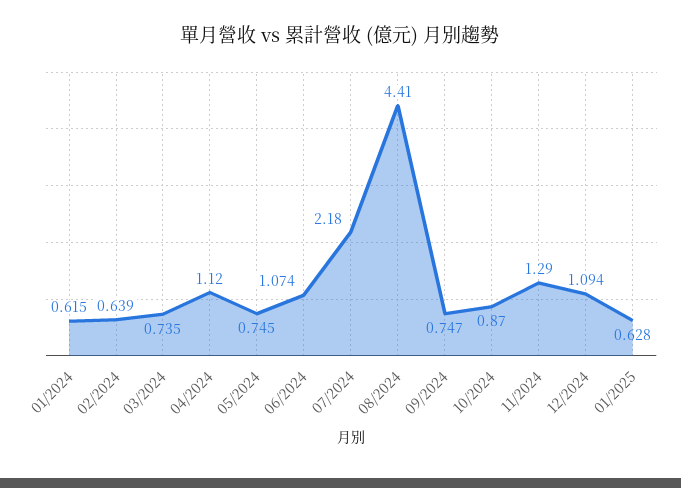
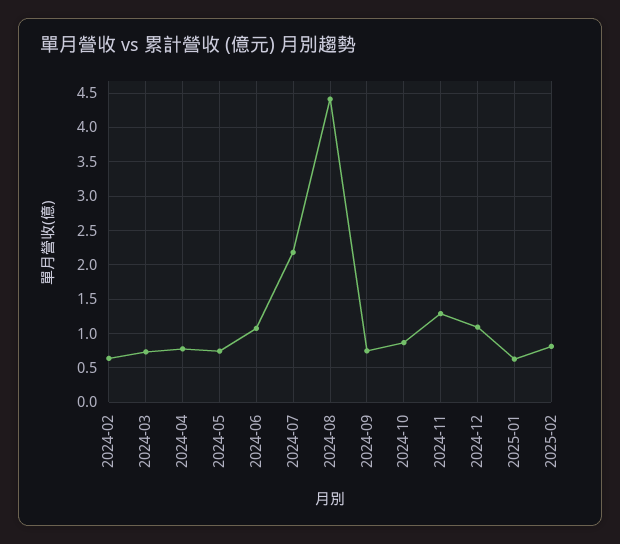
01/2024: 0.615 -> none
04/2024: 1.12 -> 0.8
2025-02: none -> 0.8

